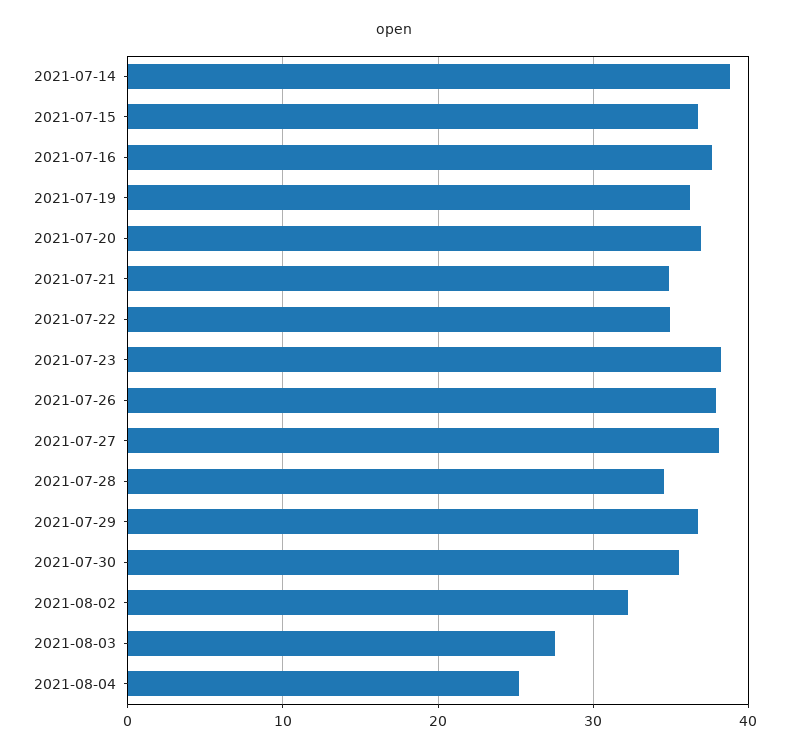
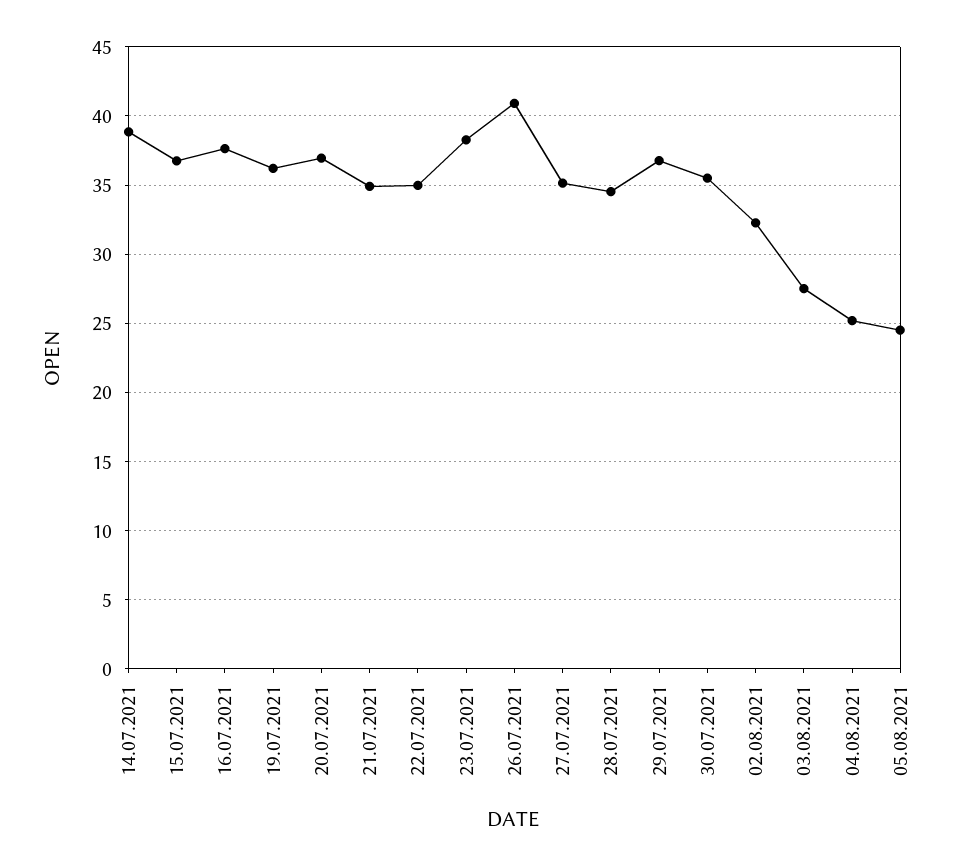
2021-07-26: 38 -> 41
2021-07-27: 38 -> 35
05.08.2021: none -> 24.5

